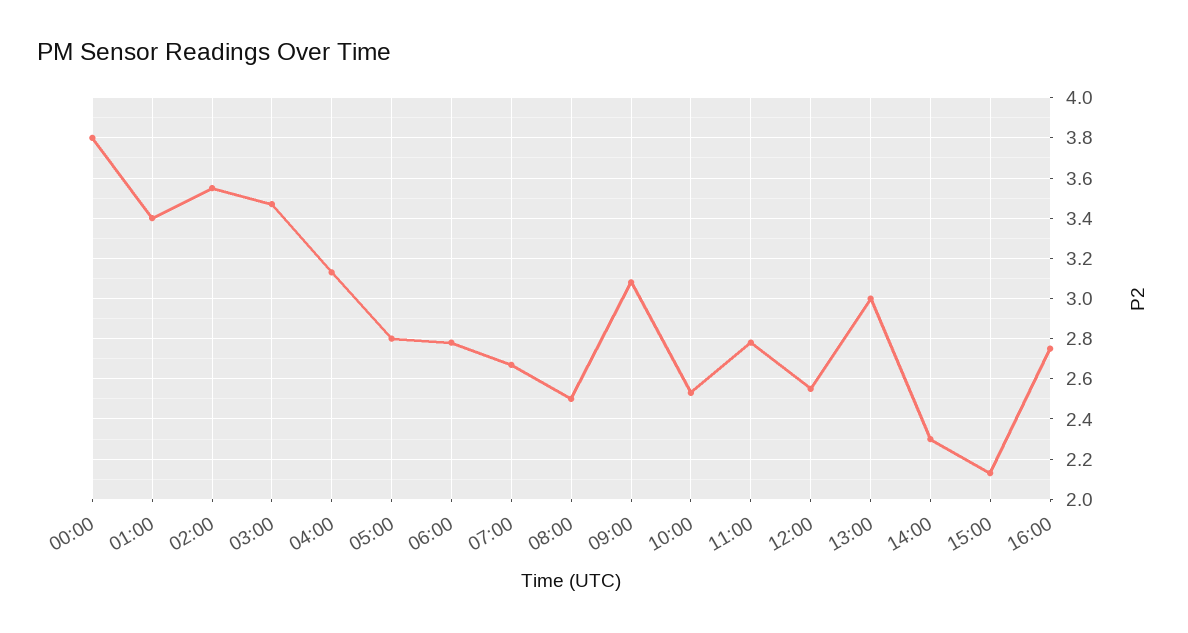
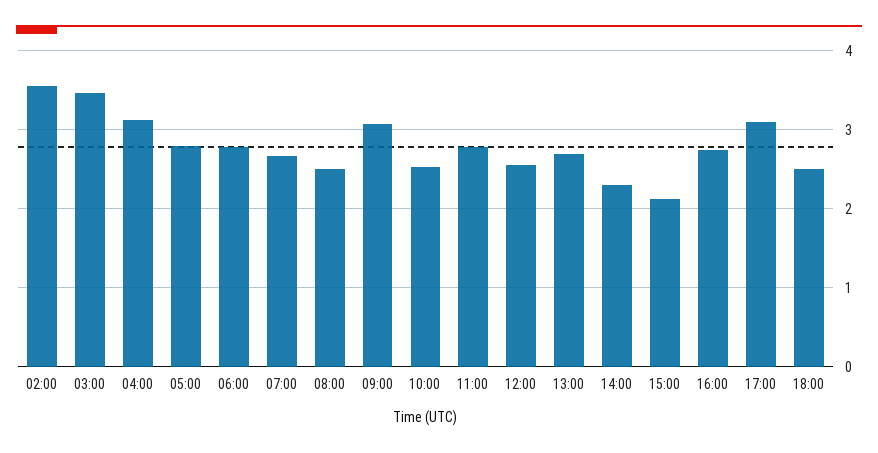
00:00: 3.8 -> none
01:00: 3.4 -> none
13:00: 3 -> 2.7
17:00: none -> 3.1
18:00: none -> 2.5

